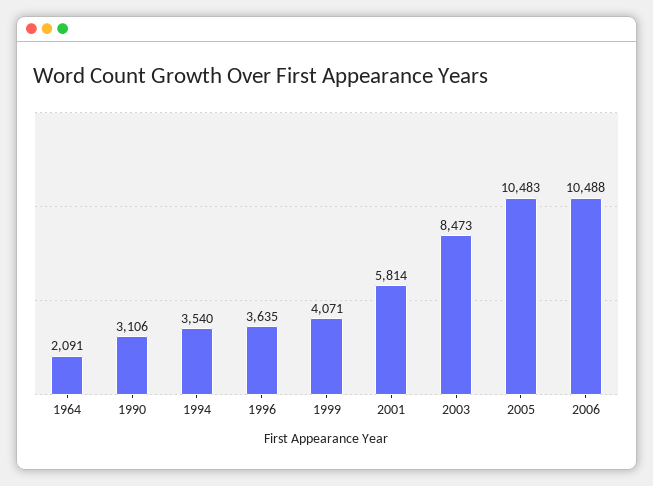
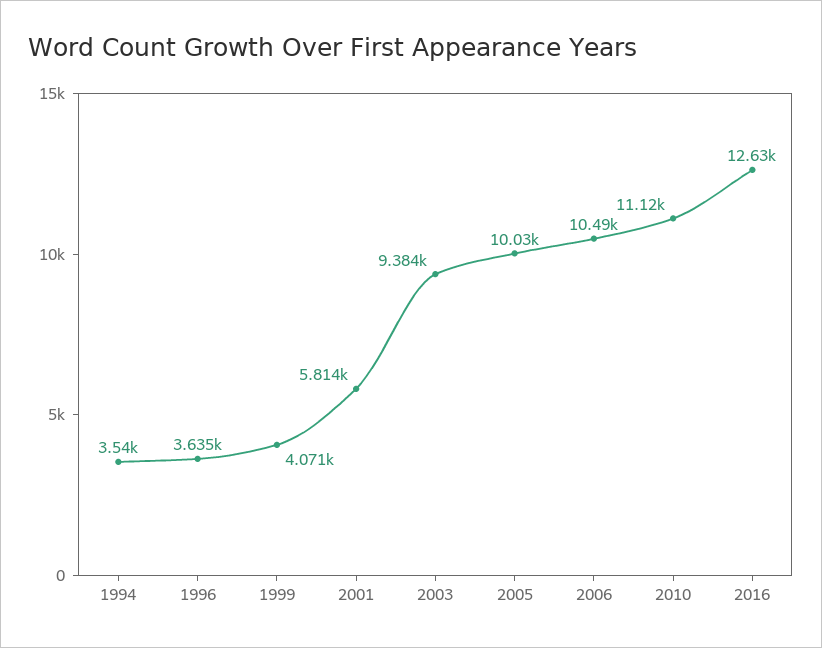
1964: 2091 -> none
1990: 3106 -> none
2003: 8473 -> 9384
2005: 10483 -> 10030
2010: none -> 11120
2016: none -> 12630

